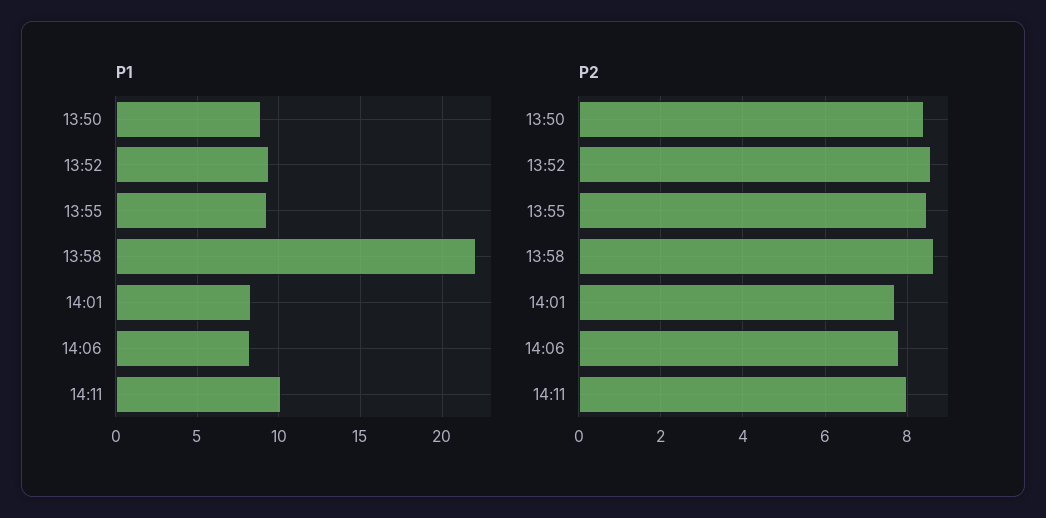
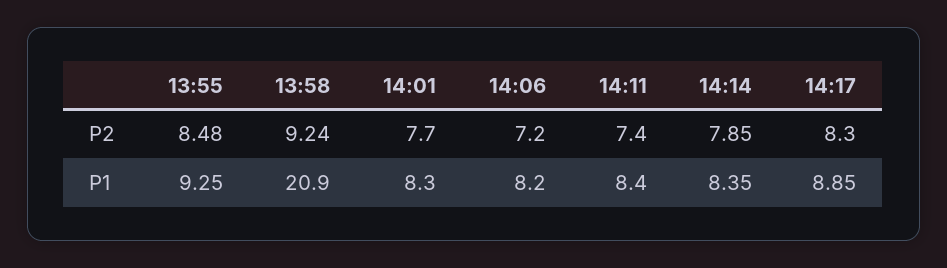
P1, 13:50: 9 -> none
P1, 13:52: 9.5 -> none
P1, 13:58: 22 -> 20.9
P1, 14:11: 10 -> 8.4
P2, 13:50: 8.4 -> none
P2, 13:52: 8.6 -> none
P2, 13:58: 8.6 -> 9.24
P2, 14:06: 7.8 -> 7.2
P2, 14:11: 8 -> 7.4
P2, 14:14: none -> 7.85
P2, 14:17: none -> 8.3
P1, 14:14: none -> 8.35
P1, 14:17: none -> 8.85

